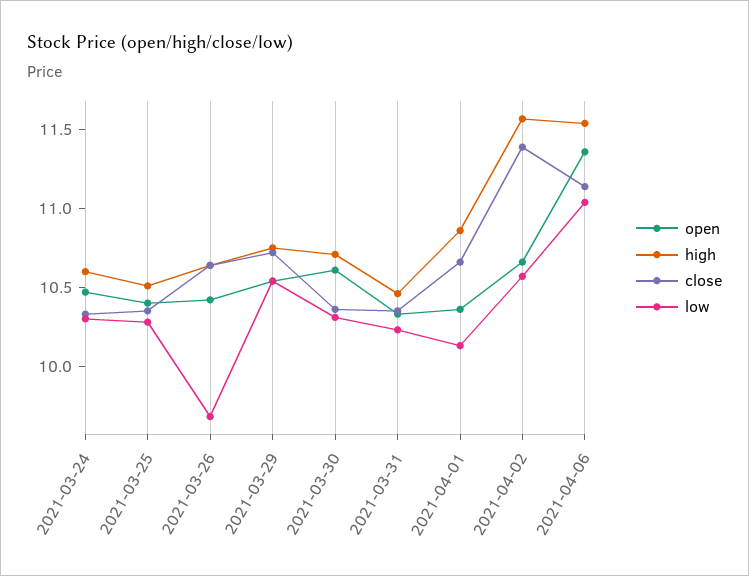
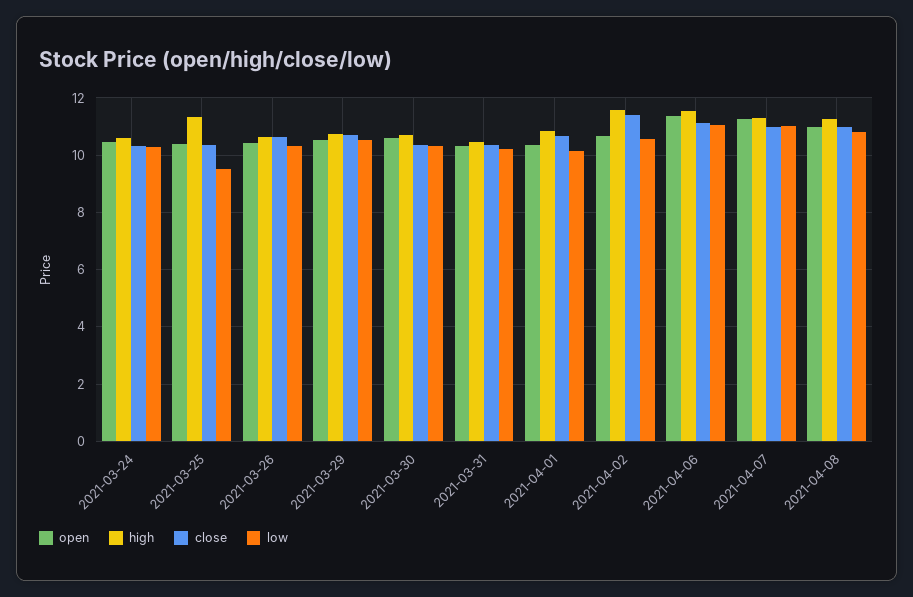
high, 2021-03-25: 10.5 -> 11.25
low, 2021-03-25: 10.3 -> 9.5
low, 2021-03-26: 9.7 -> 10.25
open, 2021-04-07: none -> 11.25
high, 2021-04-07: none -> 11.25
close, 2021-04-07: none -> 11
low, 2021-04-07: none -> 11
open, 2021-04-08: none -> 11
high, 2021-04-08: none -> 11.25
close, 2021-04-08: none -> 11
low, 2021-04-08: none -> 10.75

